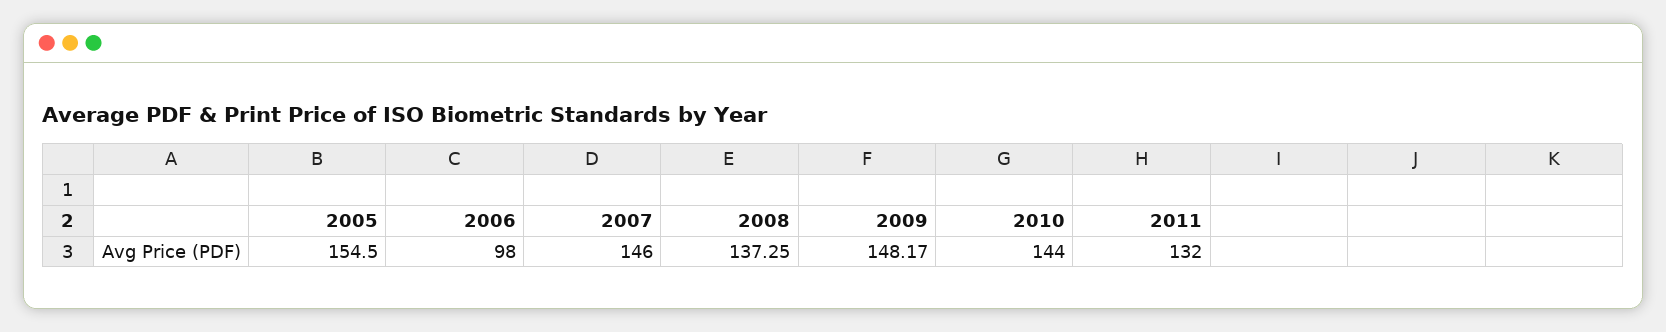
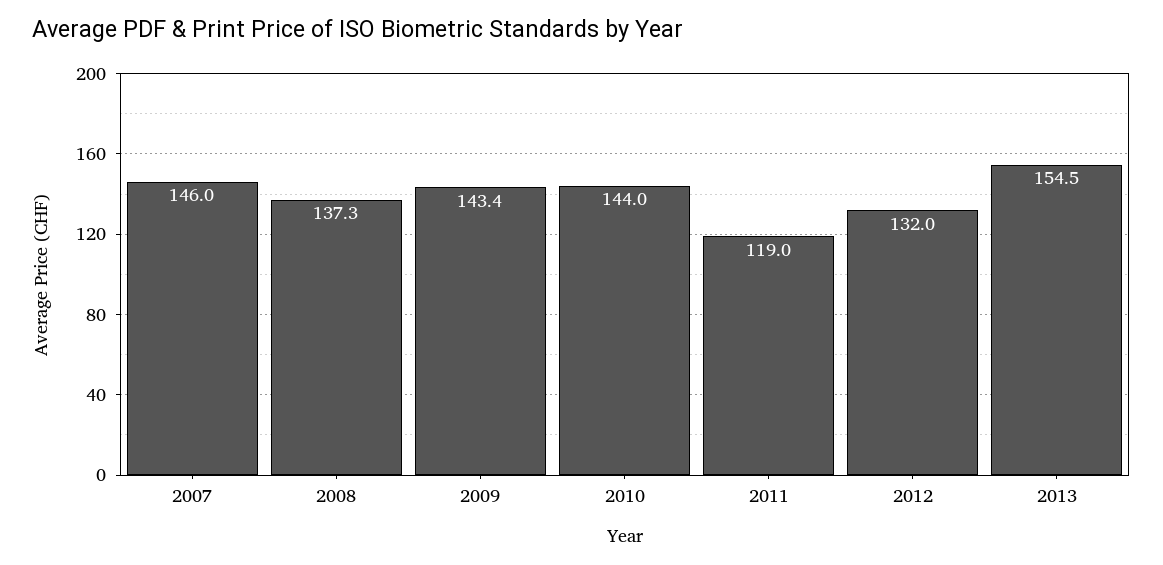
2005: 154.5 -> none
2006: 98 -> none
2009: 148.17 -> 143.4
2011: 132 -> 119
2012: none -> 132
2013: none -> 154.5

